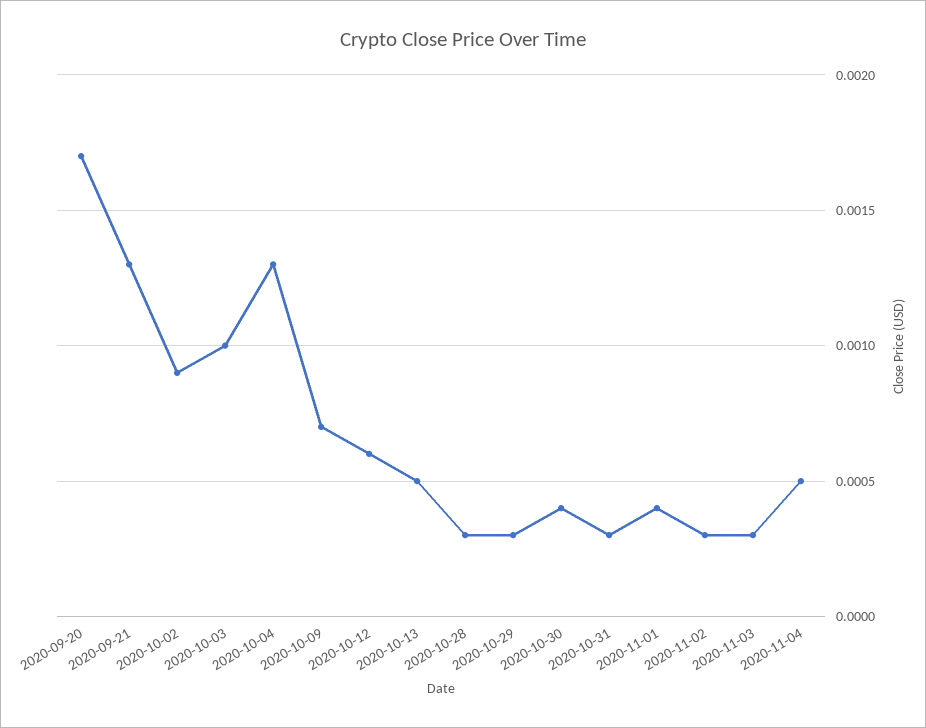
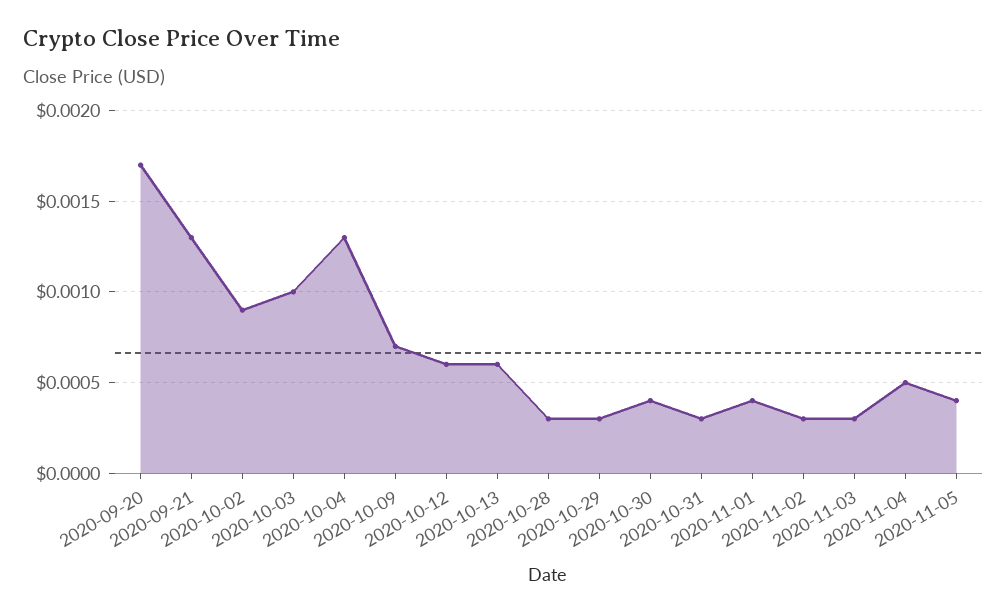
2020-10-13: 0.0005 -> 0.0006
2020-11-05: none -> 0.0004

